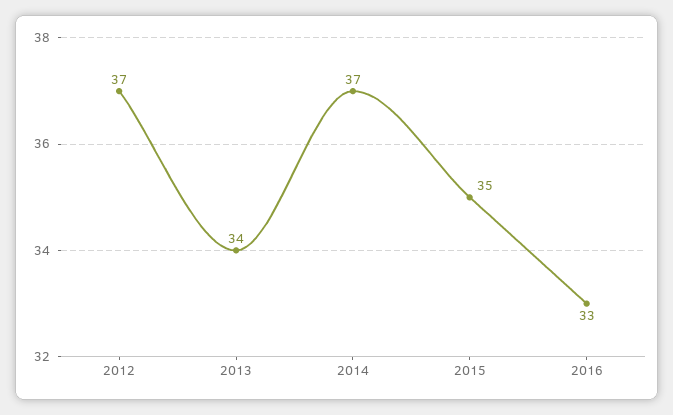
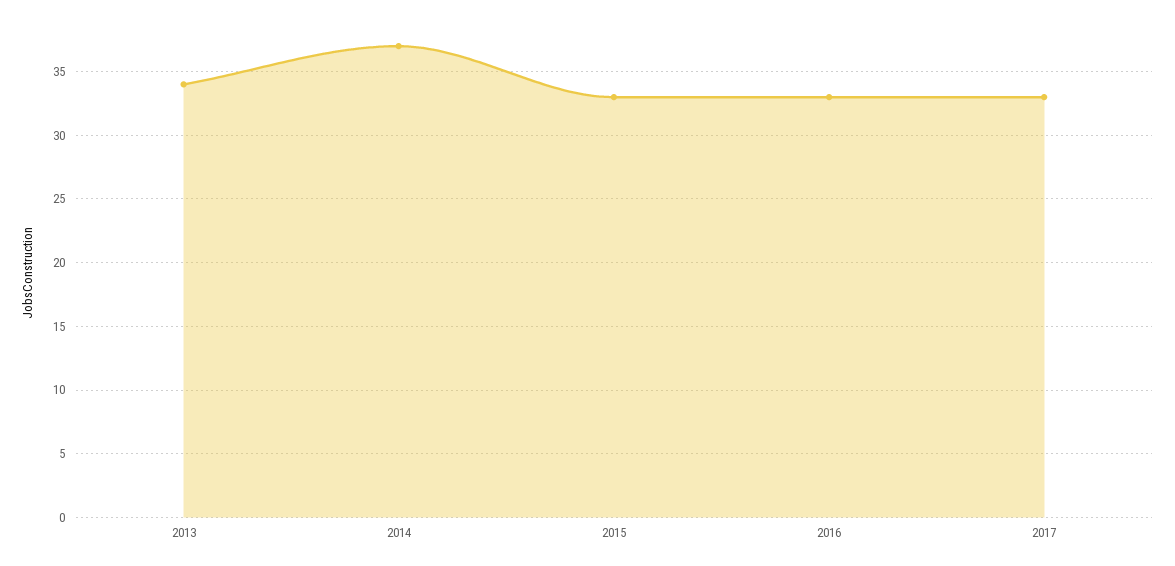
2012: 37 -> none
2015: 35 -> 33
2017: none -> 33

